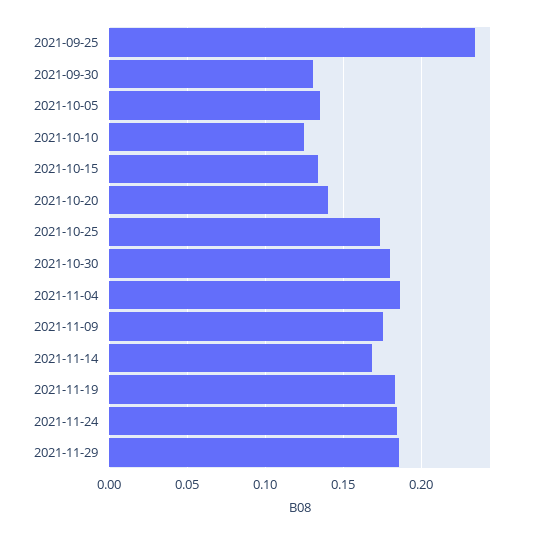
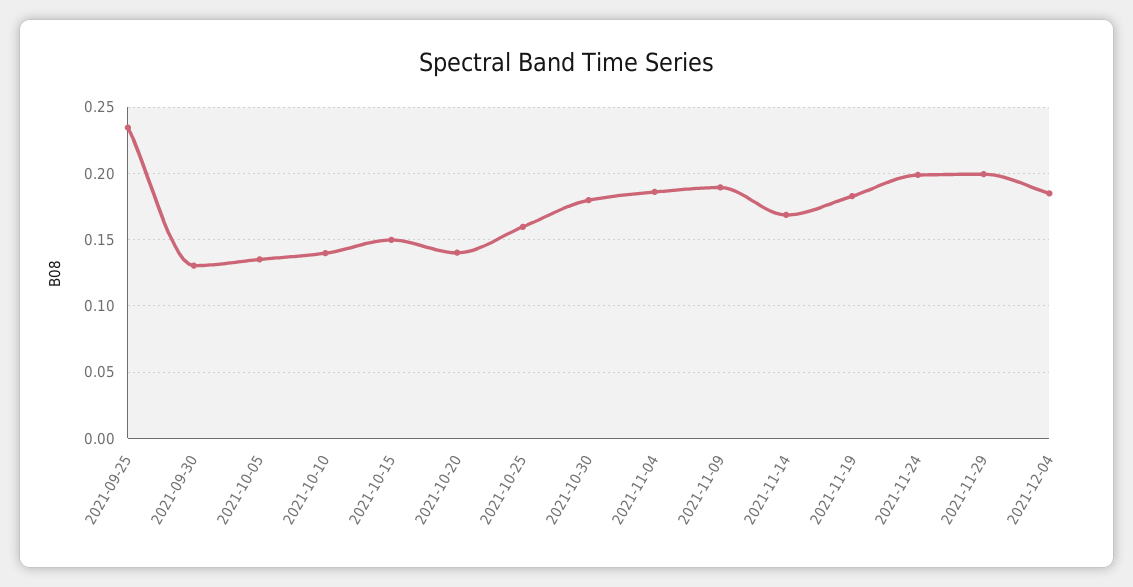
2021-10-10: 0.125 -> 0.14
2021-10-15: 0.135 -> 0.15
2021-10-25: 0.175 -> 0.16
2021-11-09: 0.175 -> 0.19
2021-11-24: 0.185 -> 0.2
2021-11-29: 0.185 -> 0.2
2021-12-04: none -> 0.185

